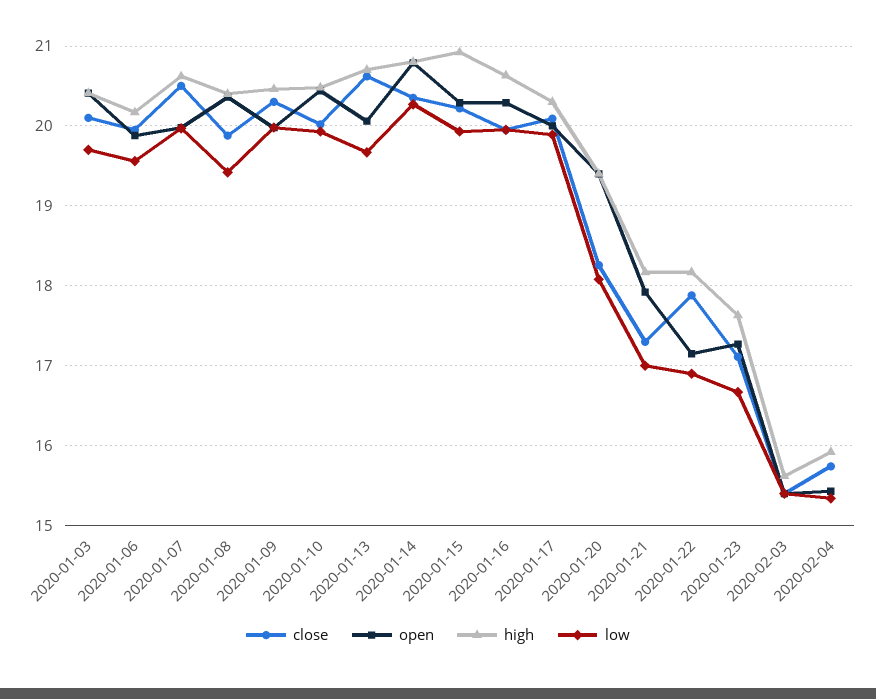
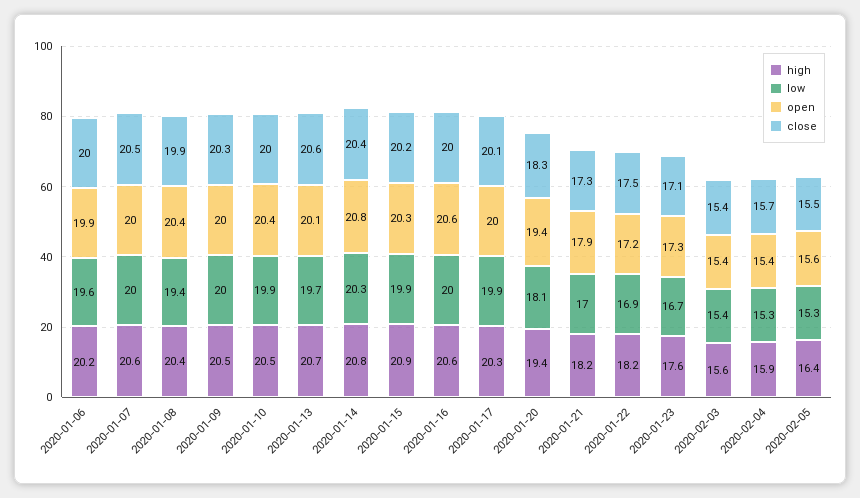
close, 2020-01-03: 20.1 -> none
open, 2020-01-03: 20.4 -> none
high, 2020-01-03: 20.4 -> none
low, 2020-01-03: 19.7 -> none
open, 2020-01-16: 20.3 -> 20.6
close, 2020-01-22: 17.9 -> 17.5
high, 2020-02-05: none -> 16.4
low, 2020-02-05: none -> 15.3
open, 2020-02-05: none -> 15.6
close, 2020-02-05: none -> 15.5

